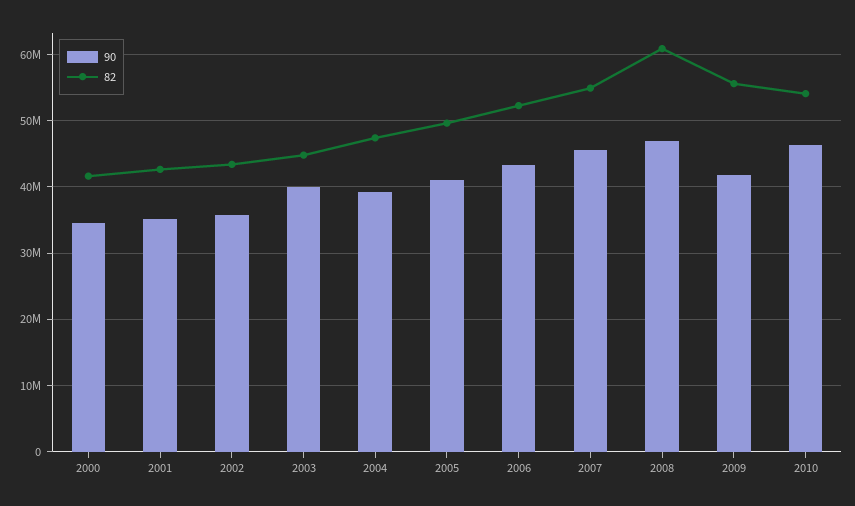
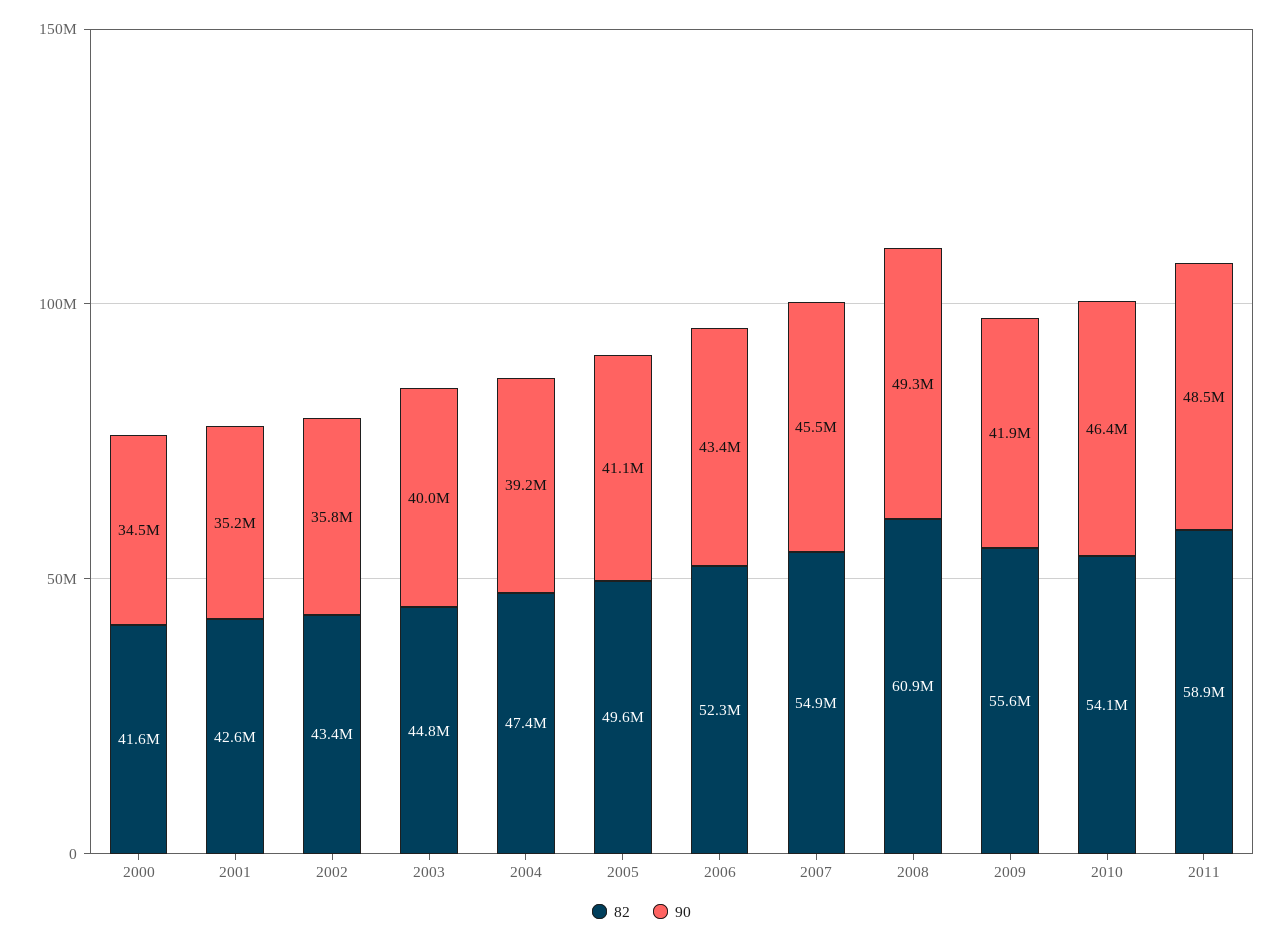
90, 2008: 47000000 -> 49300000
82, 2011: none -> 58900000
90, 2011: none -> 48500000

